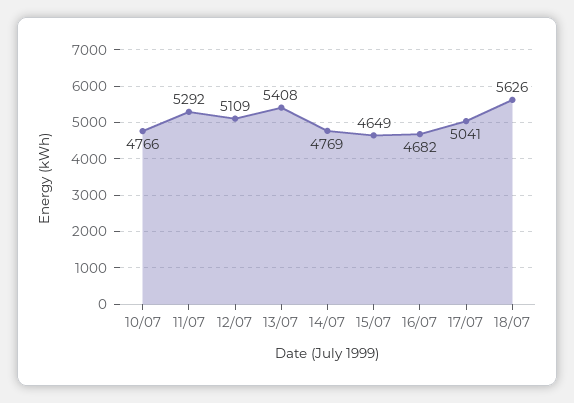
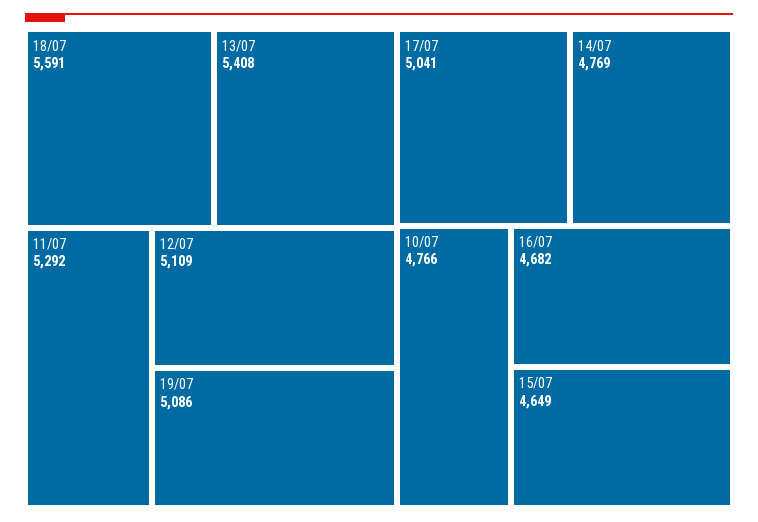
18/07: 5626 -> 5591
19/07: none -> 5086

